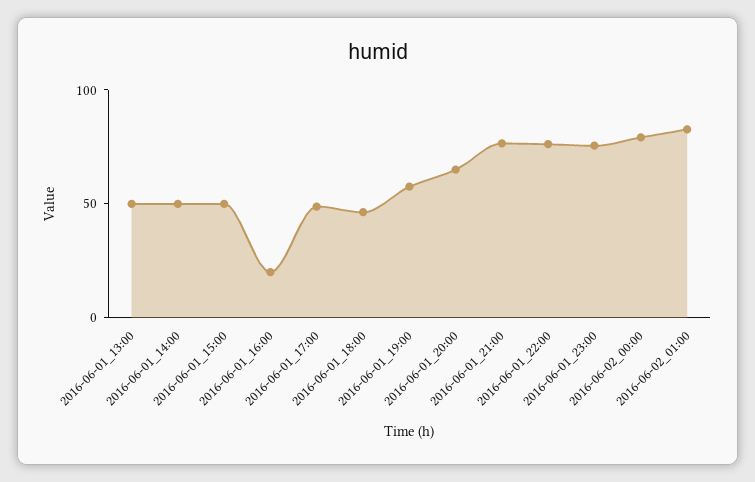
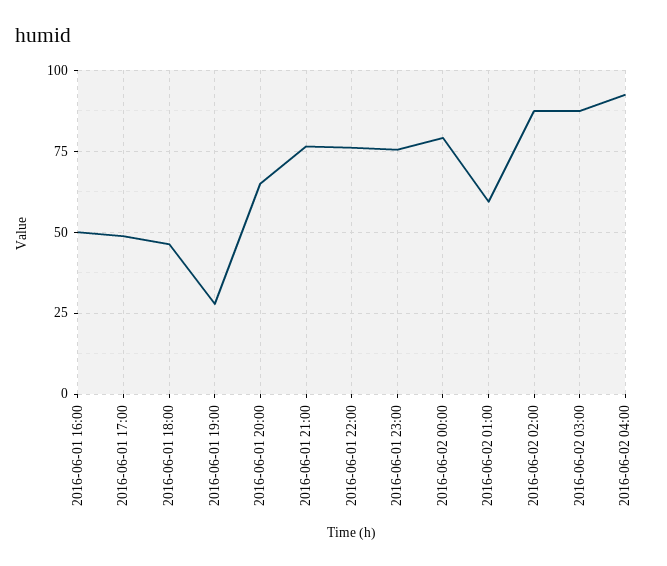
2016-06-01_13:00: 50 -> none
2016-06-01_14:00: 50 -> none
2016-06-01_15:00: 50 -> none
2016-06-01_16:00: 20 -> 50
2016-06-01_19:00: 60 -> 27.5
2016-06-02_01:00: 80 -> 60
2016-06-02 02:00: none -> 87.5
2016-06-02 03:00: none -> 87.5
2016-06-02 04:00: none -> 92.5

